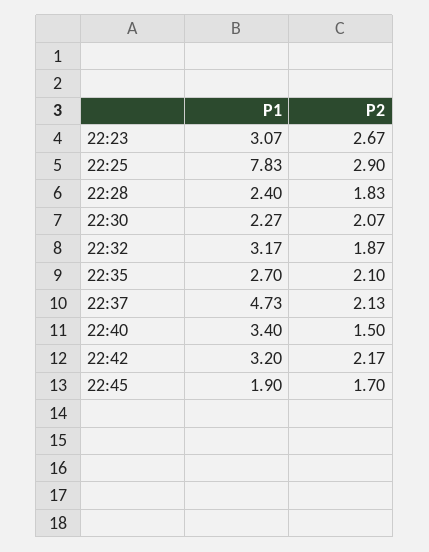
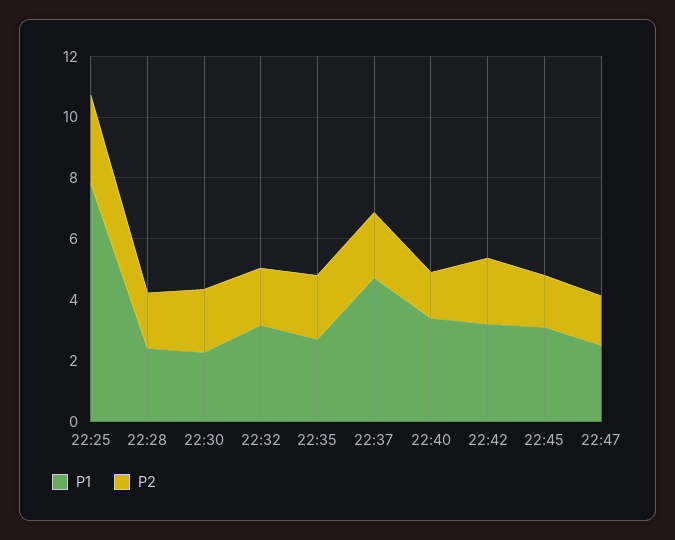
P1, 22:23: 3.07 -> none
P2, 22:23: 2.67 -> none
P1, 22:45: 1.9 -> 3
P1, 22:47: none -> 2.5
P2, 22:47: none -> 1.5

